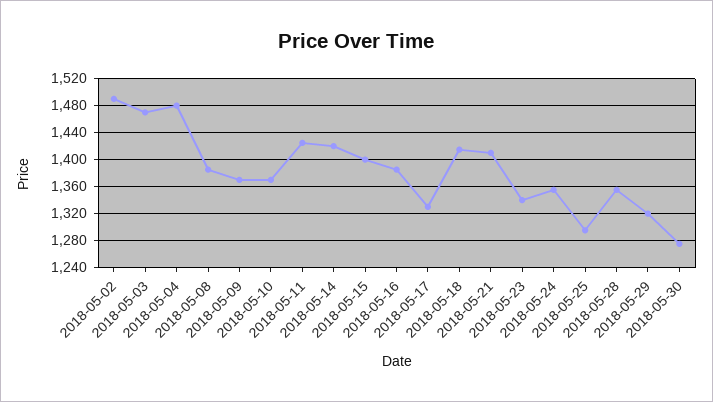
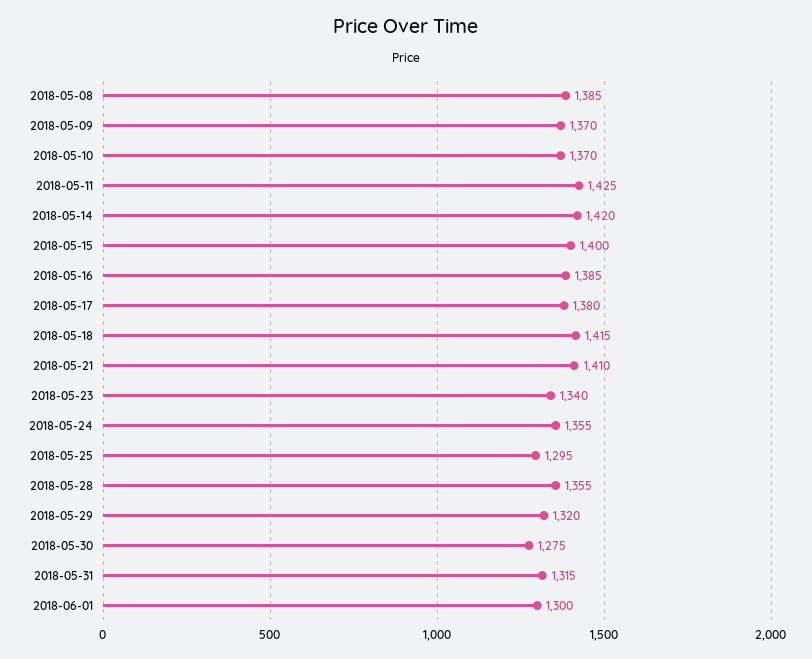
2018-05-02: 1490 -> none
2018-05-03: 1470 -> none
2018-05-04: 1480 -> none
2018-05-17: 1330 -> 1380
2018-05-31: none -> 1315
2018-06-01: none -> 1300

